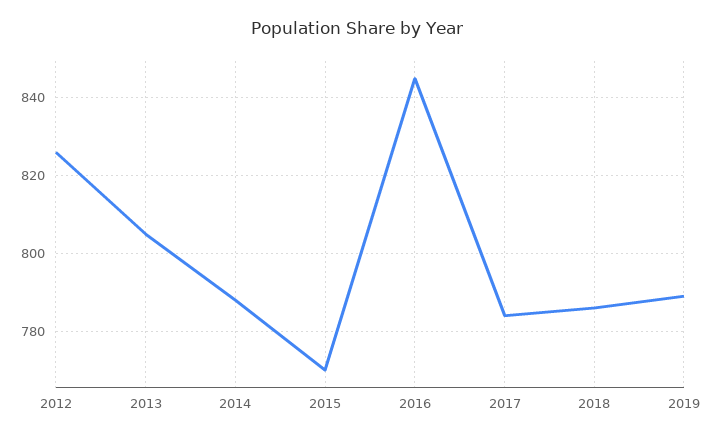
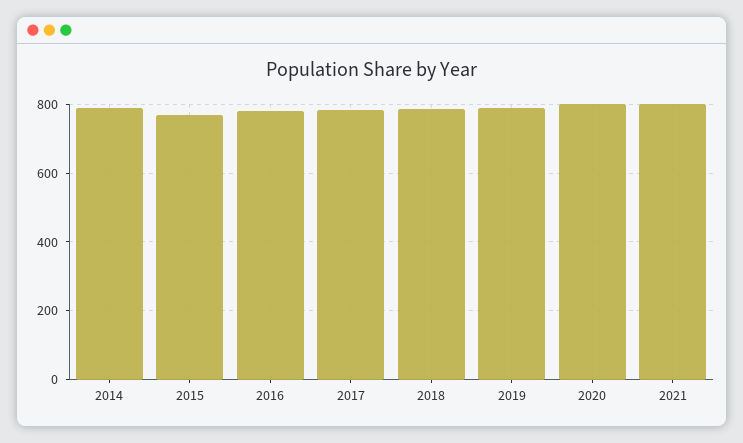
2012: 825 -> none
2013: 805 -> none
2016: 845 -> 780
2020: none -> 800
2021: none -> 800

